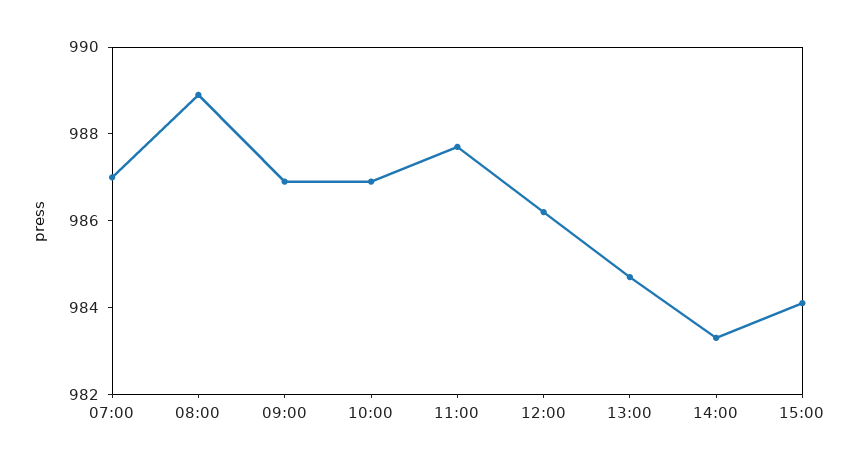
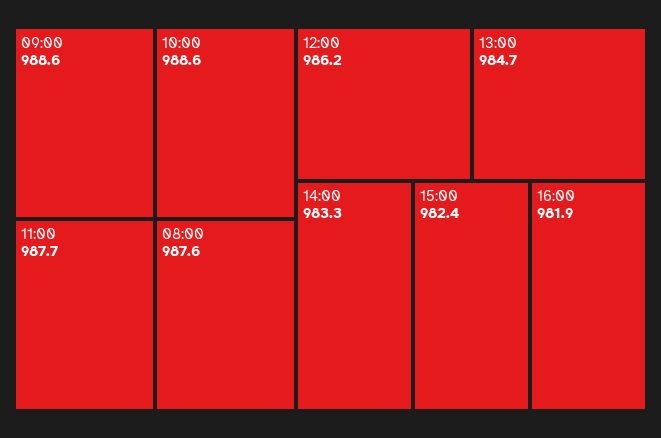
07:00: 987 -> none
08:00: 989 -> 987.6
09:00: 987 -> 988.6
10:00: 987 -> 988.6
15:00: 984 -> 982.4
16:00: none -> 981.9

